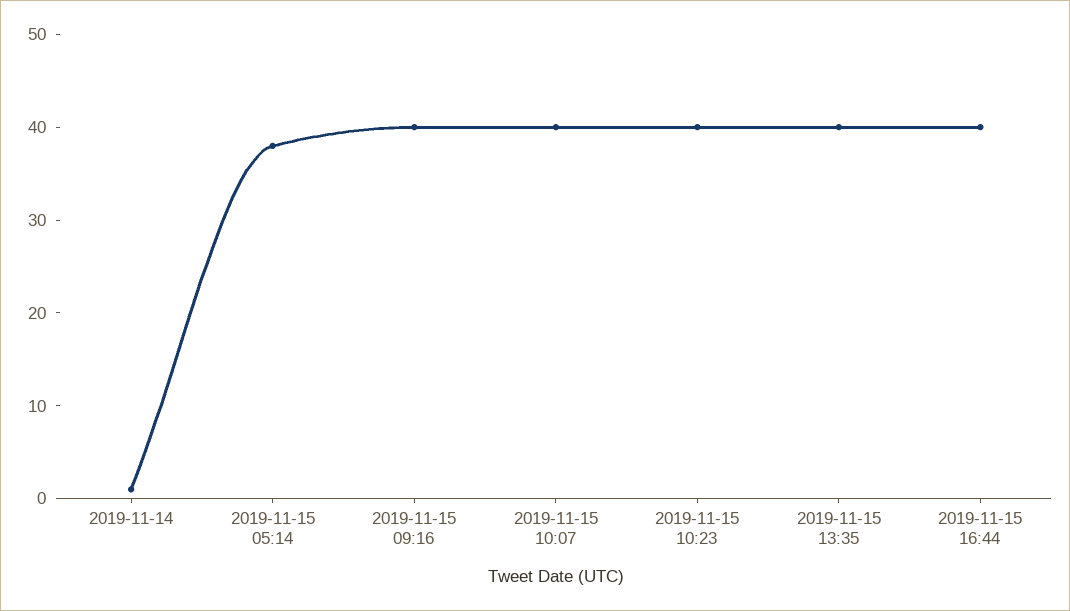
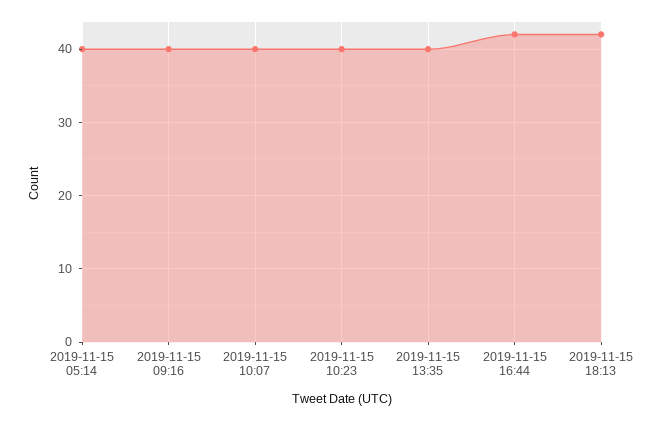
2019-11-14: 1 -> none
2019-11-15 05:14: 38 -> 40
2019-11-15 16:44: 40 -> 42
2019-11-15 18:13: none -> 42

